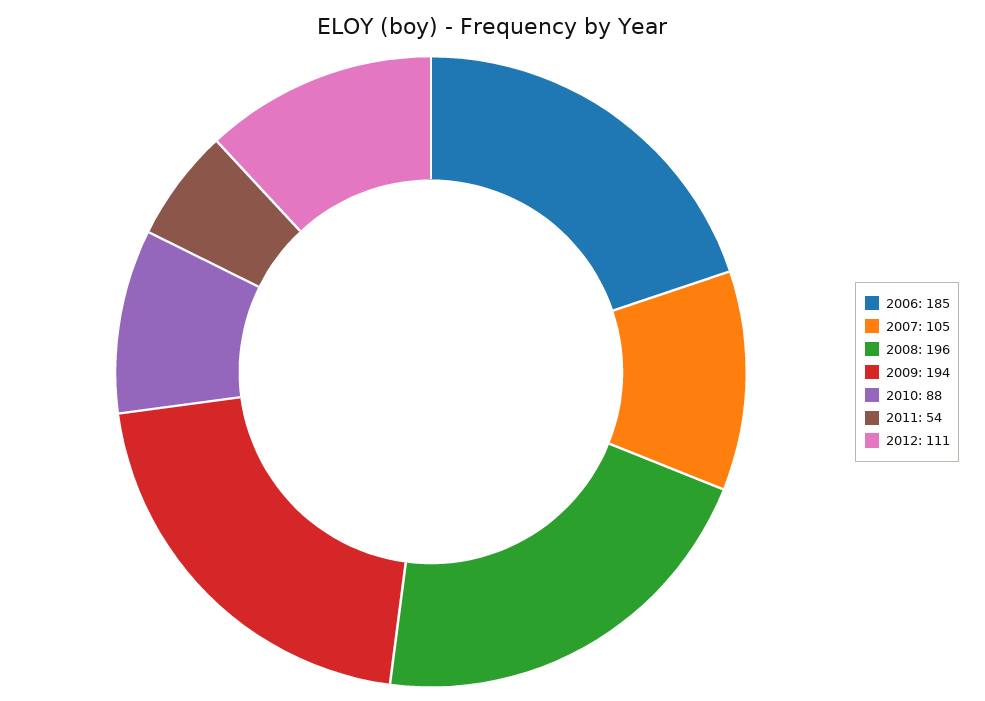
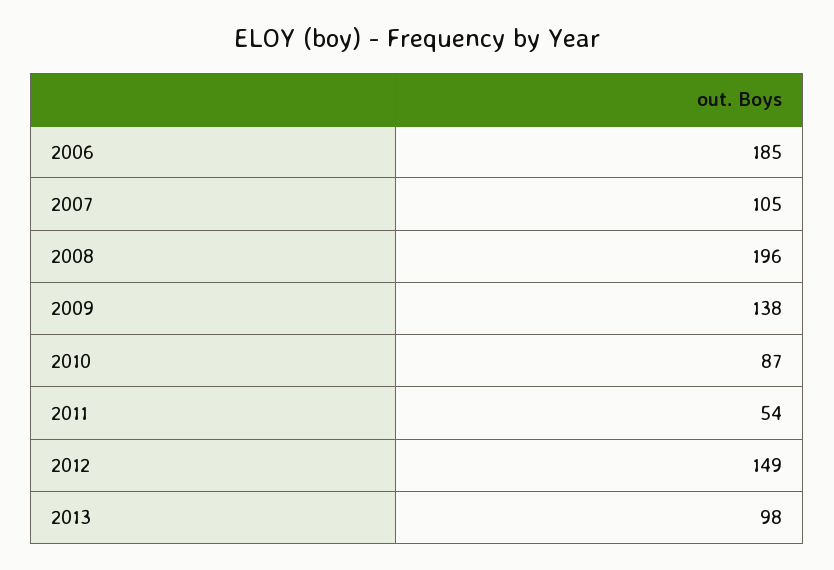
2009: 194 -> 138
2010: 88 -> 87
2012: 111 -> 149
2013: none -> 98

